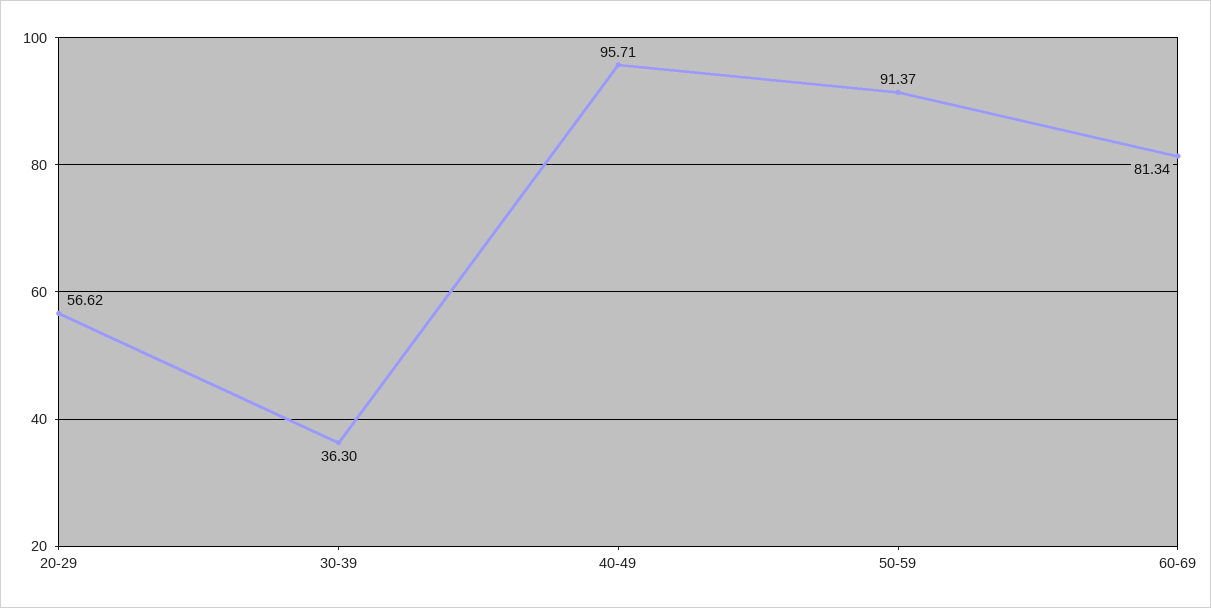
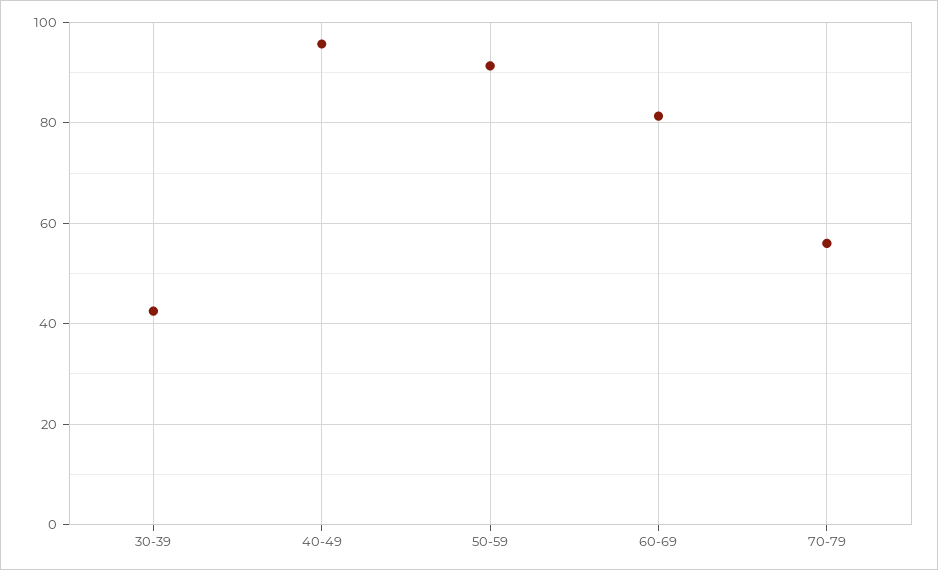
20-29: 56.62 -> none
30-39: 36.3 -> 42
70-79: none -> 56

